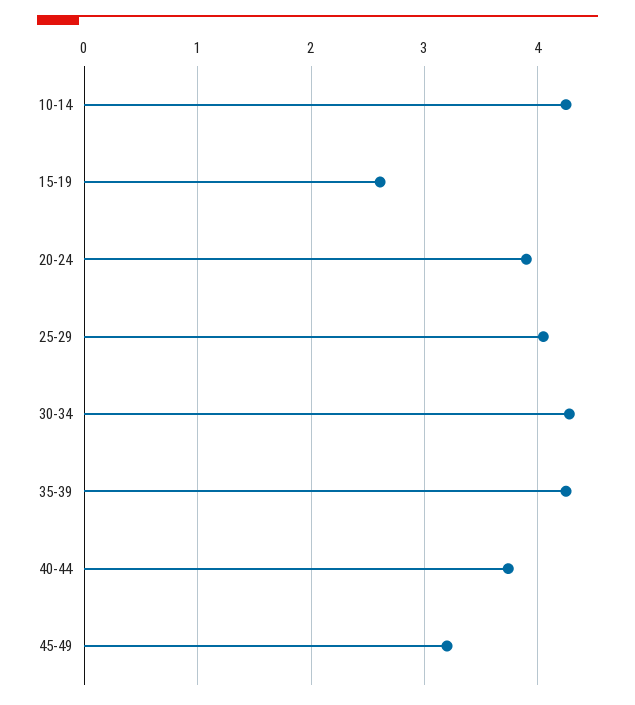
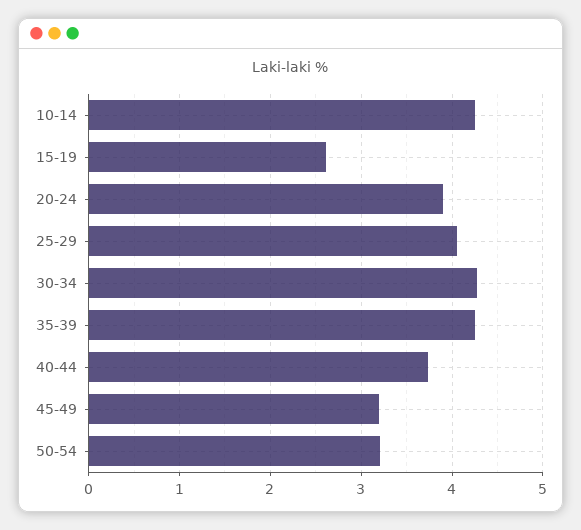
50-54: none -> 3.2

